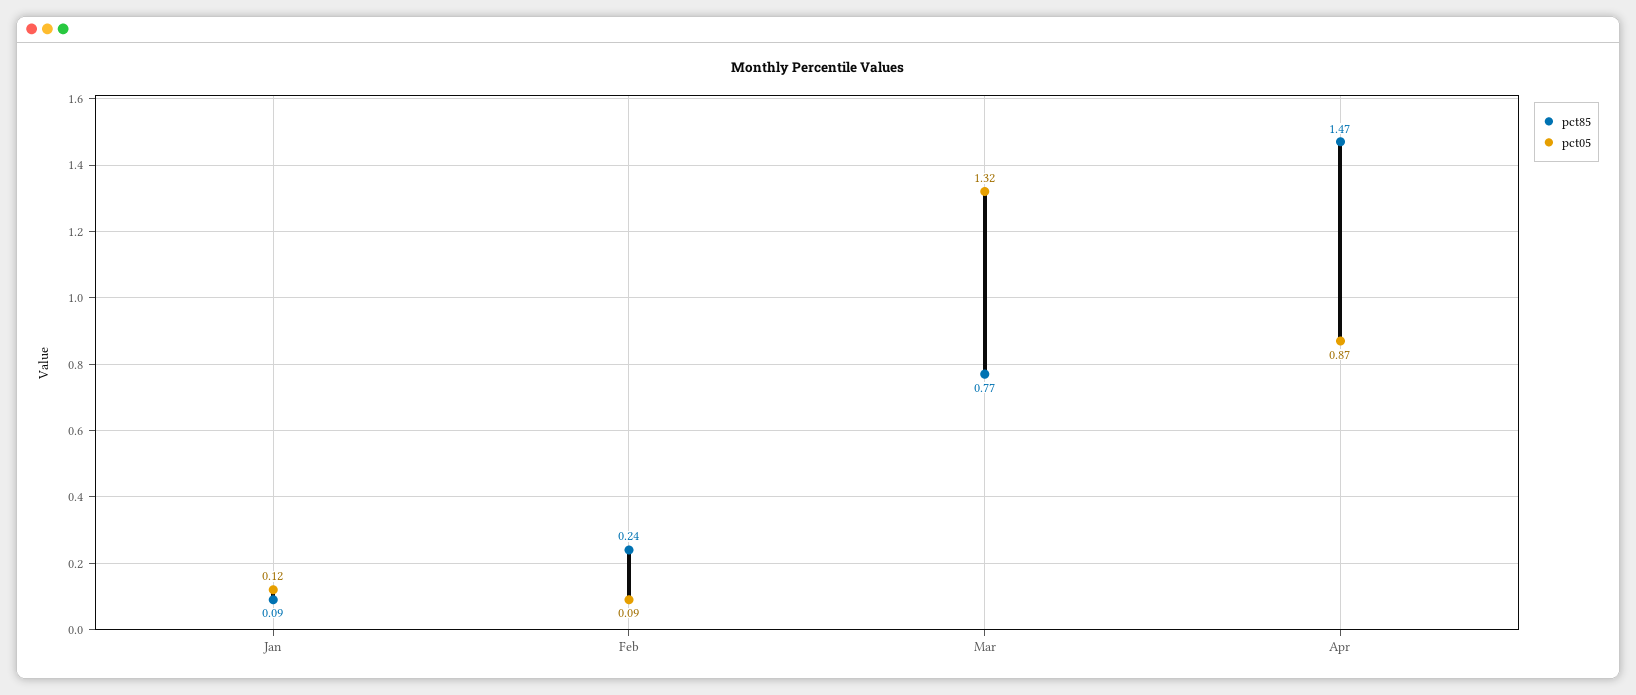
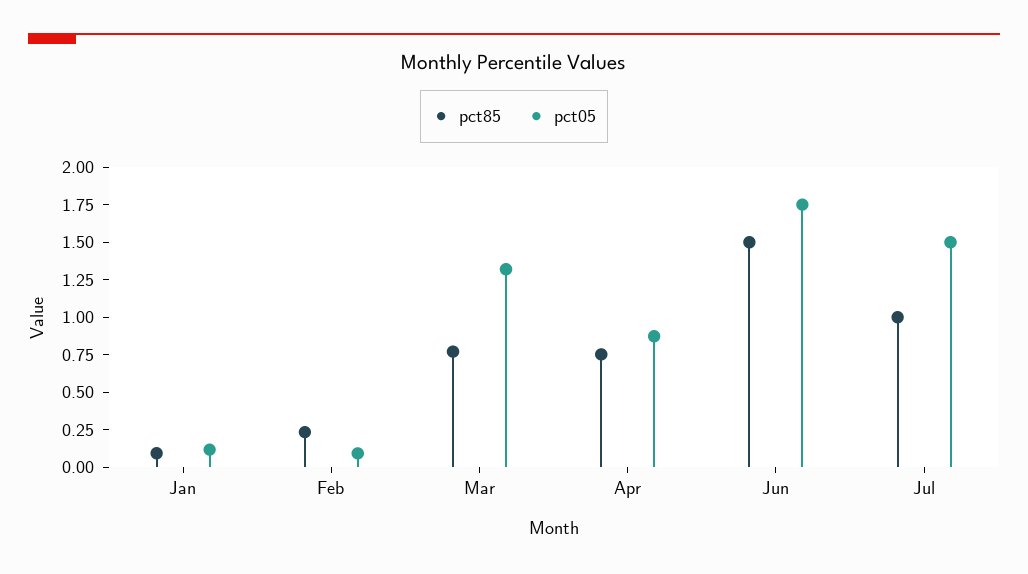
pct85, Apr: 1.47 -> 0.75
pct85, Jun: none -> 1.5
pct05, Jun: none -> 1.75
pct85, Jul: none -> 1
pct05, Jul: none -> 1.5

